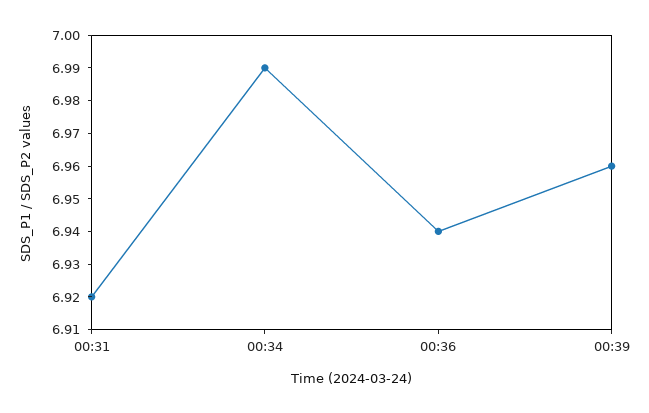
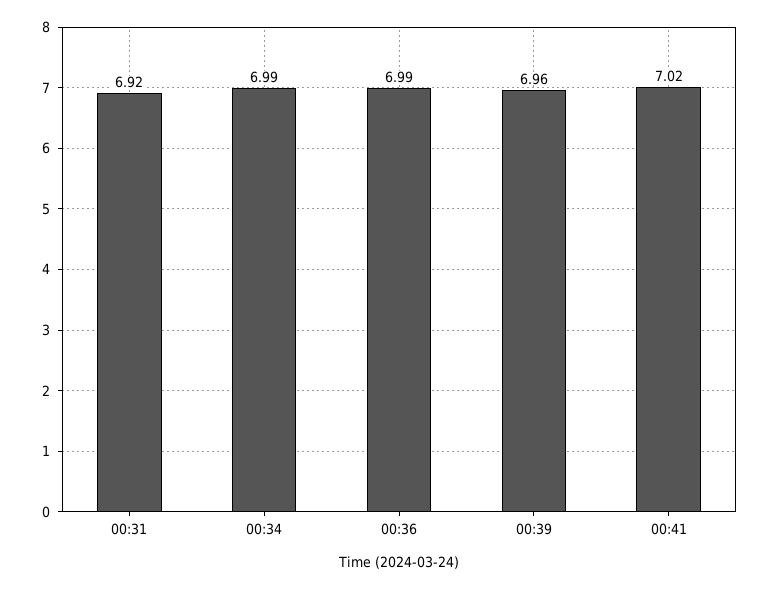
00:36: 6.94 -> 6.99
00:41: none -> 7.02

